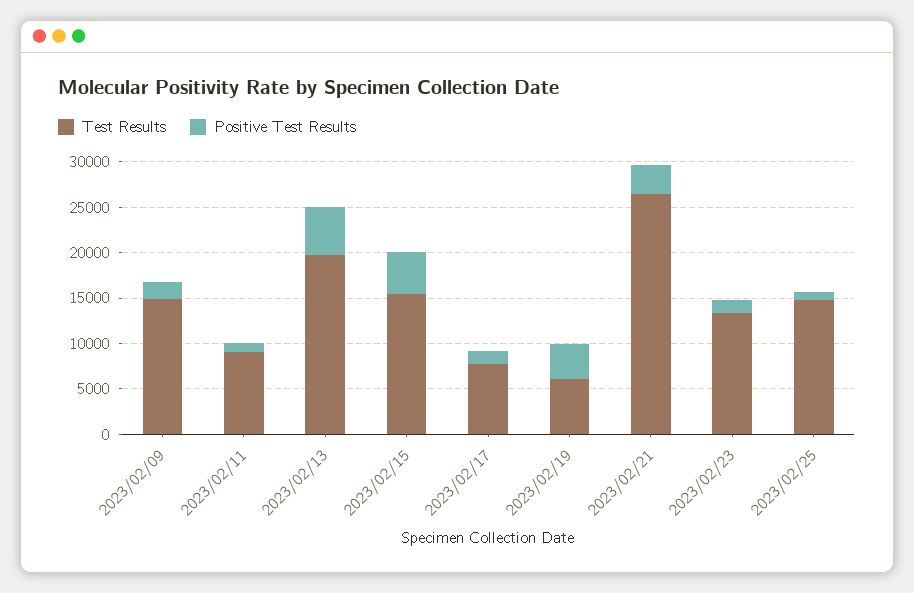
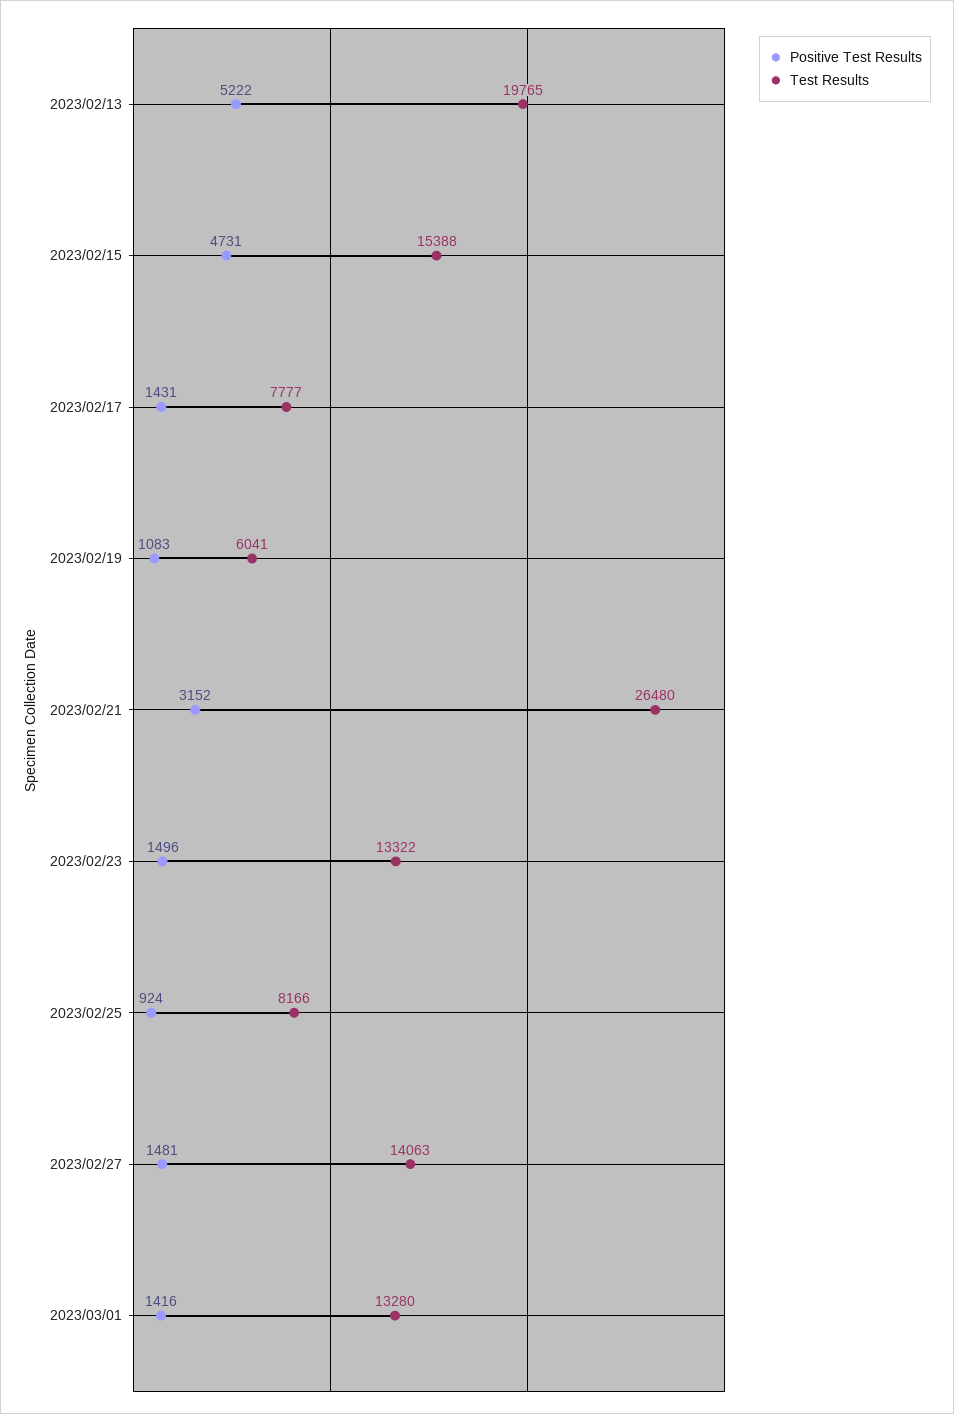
Test Results, 2023/02/09: 15000 -> none
Positive Test Results, 2023/02/09: 2000 -> none
Test Results, 2023/02/11: 9000 -> none
Positive Test Results, 2023/02/11: 1000 -> none
Positive Test Results, 2023/02/19: 4000 -> 1083
Test Results, 2023/02/25: 15000 -> 8166
Positive Test Results, 2023/02/27: none -> 1481
Test Results, 2023/02/27: none -> 14063
Positive Test Results, 2023/03/01: none -> 1416
Test Results, 2023/03/01: none -> 13280

